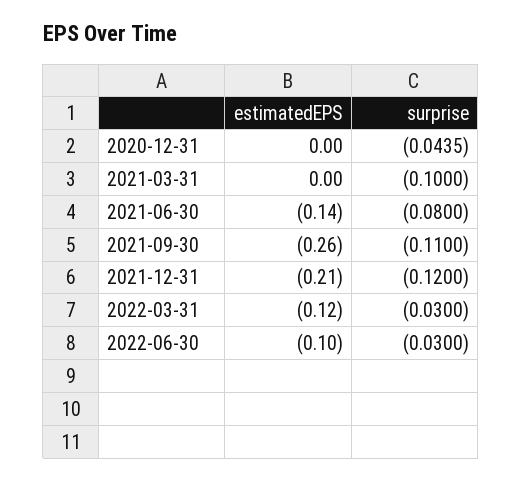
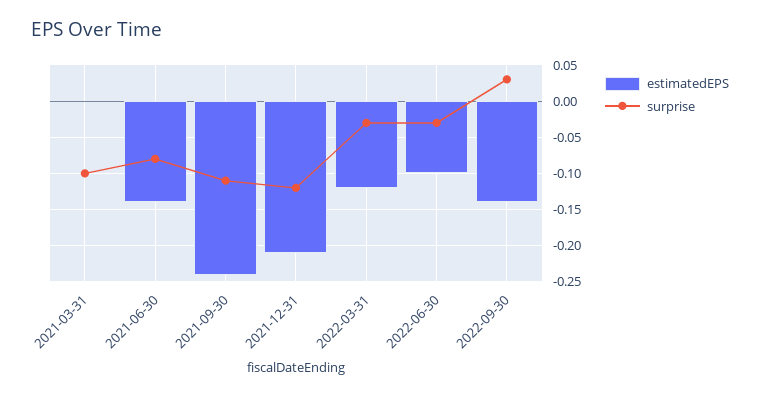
estimatedEPS, 2020-12-31: 0 -> none
surprise, 2020-12-31: -0.0435 -> none
estimatedEPS, 2021-09-30: -0.26 -> -0.24
estimatedEPS, 2022-09-30: none -> -0.14
surprise, 2022-09-30: none -> 0.03

